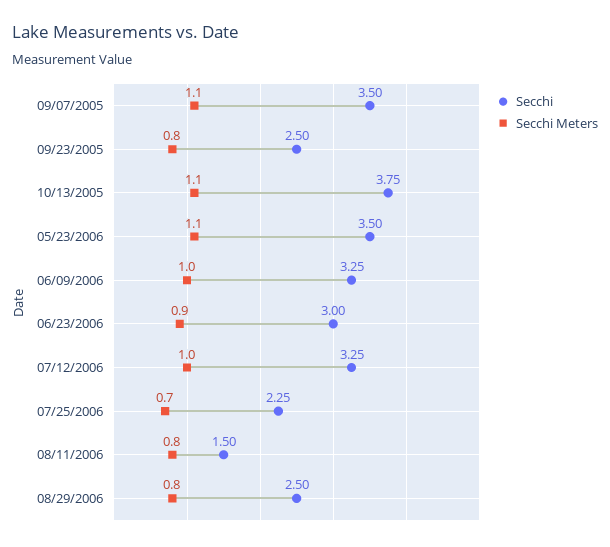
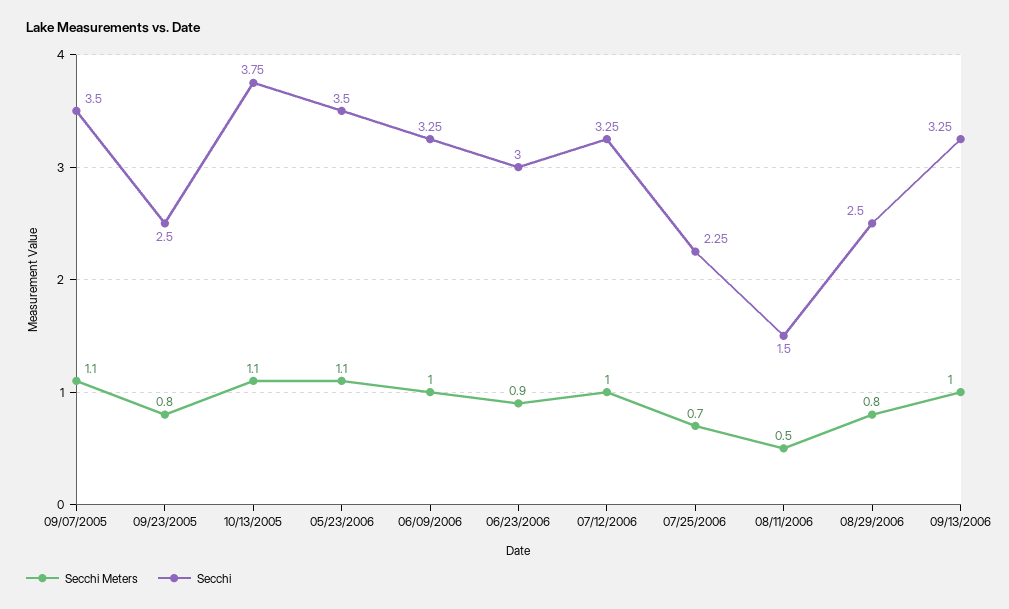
Secchi Meters, 08/11/2006: 0.8 -> 0.5
Secchi Meters, 09/13/2006: none -> 1
Secchi, 09/13/2006: none -> 3.25

